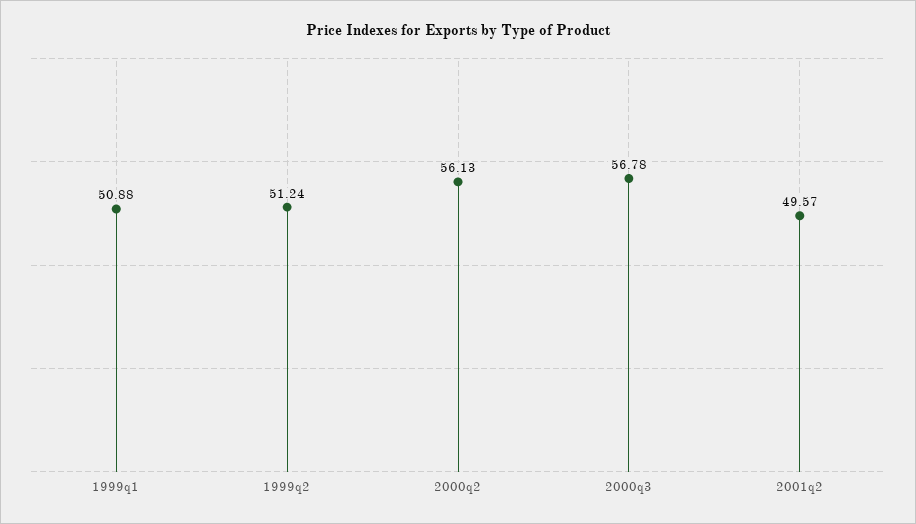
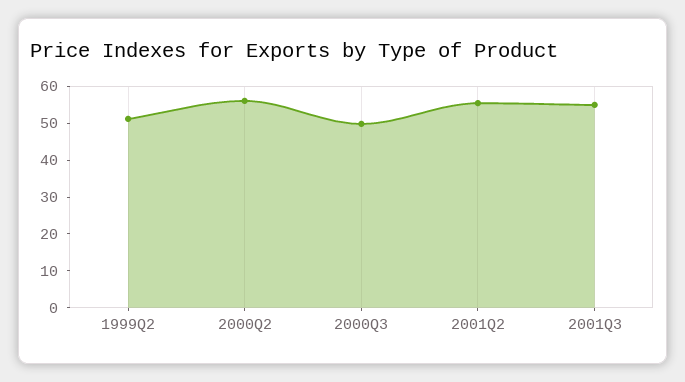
1999q1: 50.88 -> none
2000q3: 56.78 -> 50
2001q2: 49.57 -> 55
2001Q3: none -> 55

